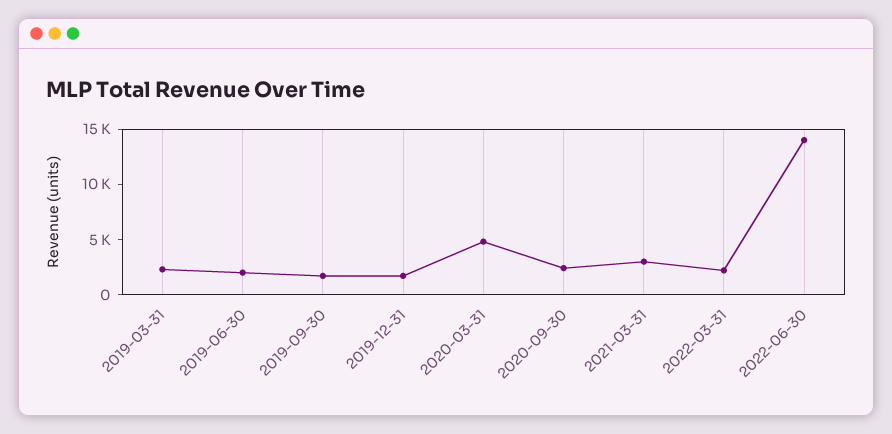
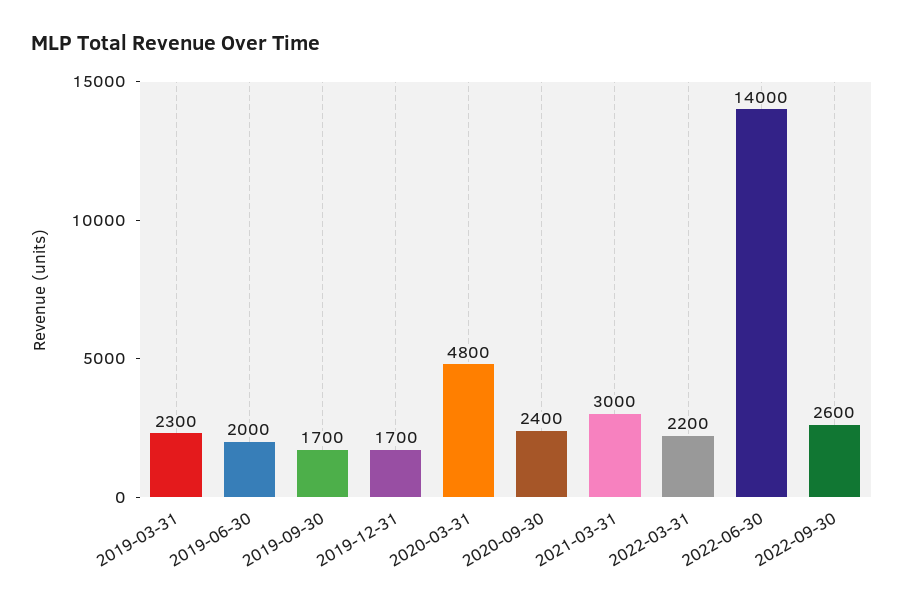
2022-09-30: none -> 2600

